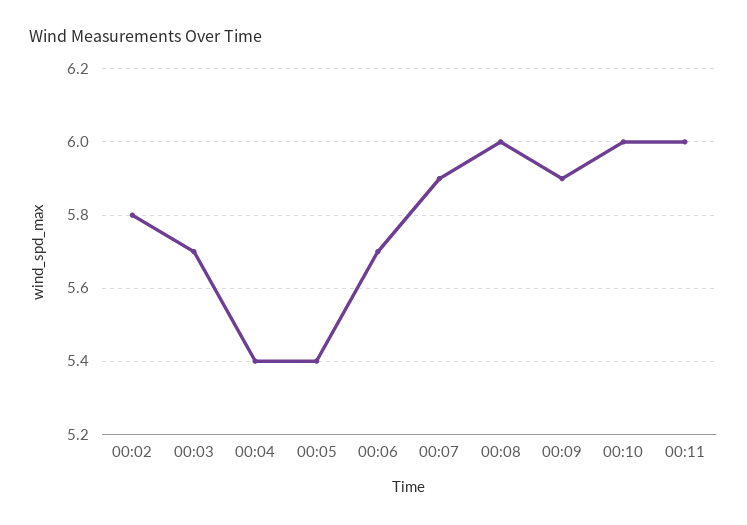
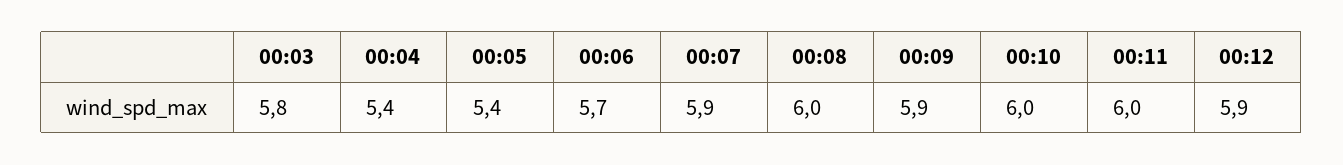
00:02: 5.8 -> none
00:03: 5.7 -> 5.8
00:12: none -> 5.9

